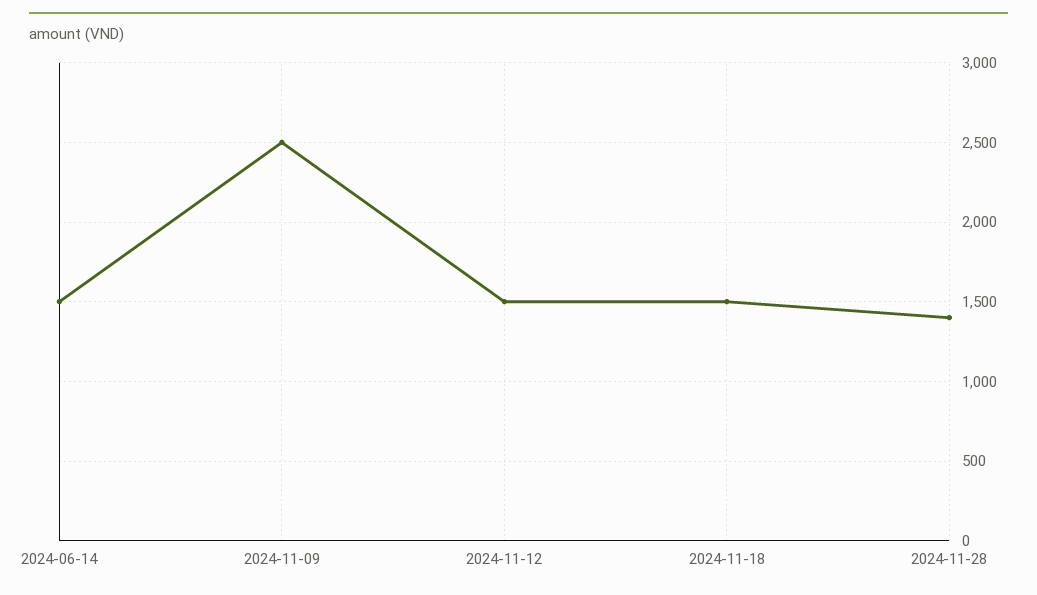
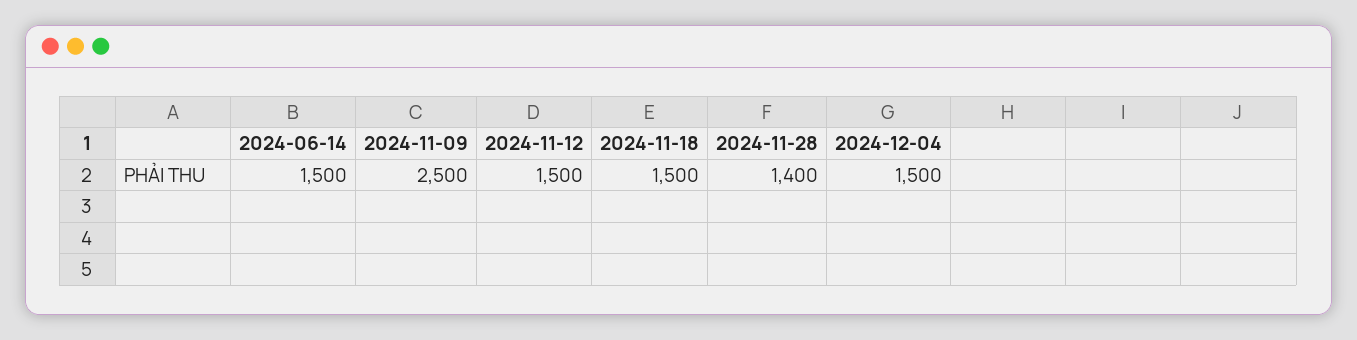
2024-12-04: none -> 1500

